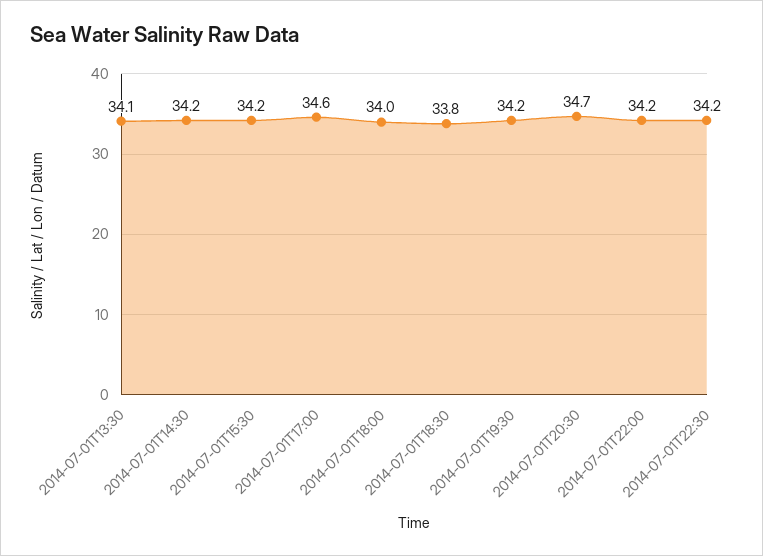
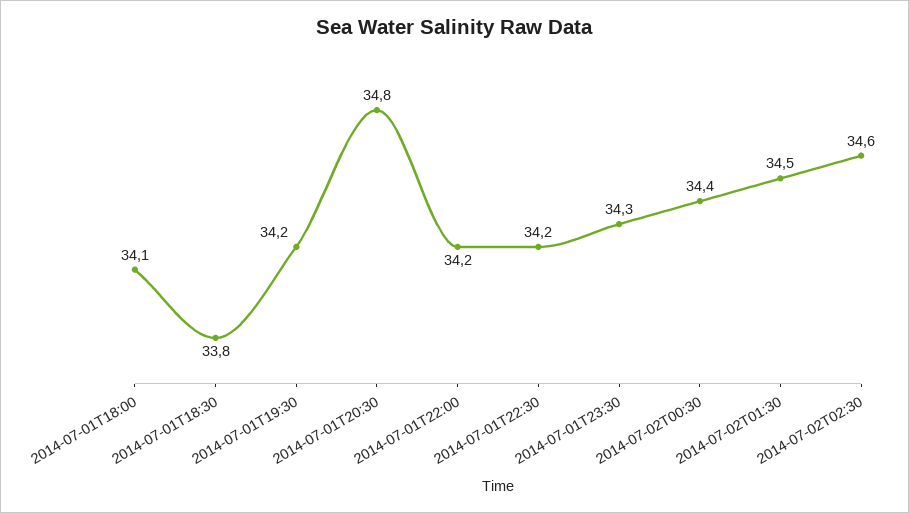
2014-07-01T13:30: 34.1 -> none
2014-07-01T14:30: 34.2 -> none
2014-07-01T15:30: 34.2 -> none
2014-07-01T17:00: 34.6 -> none
2014-07-01T18:00: 34 -> 34.1
2014-07-01T20:30: 34.7 -> 34.8
2014-07-01T23:30: none -> 34.3
2014-07-02T00:30: none -> 34.4
2014-07-02T01:30: none -> 34.5
2014-07-02T02:30: none -> 34.6

